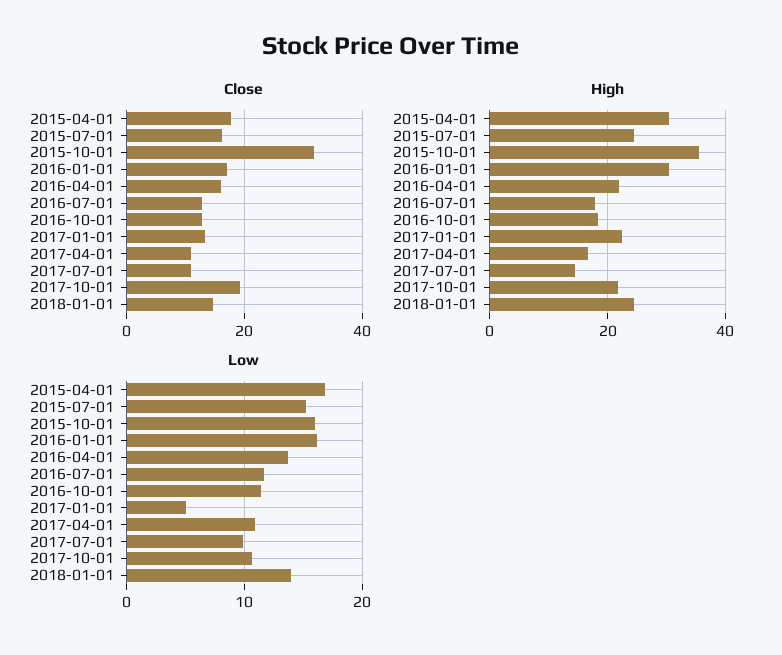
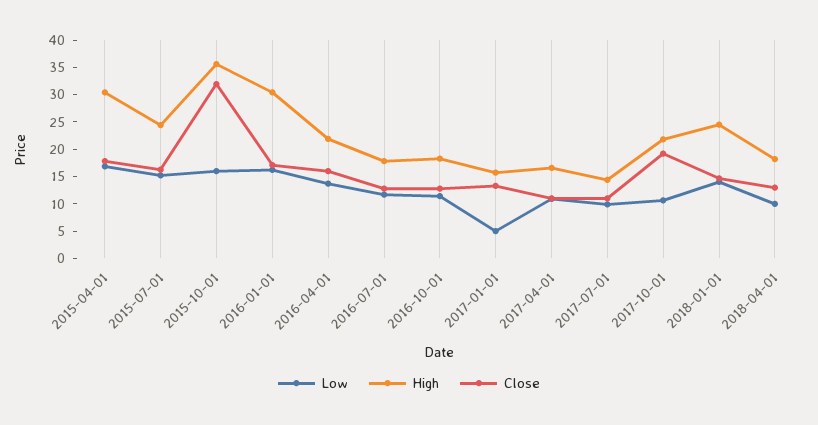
High, 2017-01-01: 22 -> 15
Low, 2018-04-01: none -> 10
High, 2018-04-01: none -> 17.5
Close, 2018-04-01: none -> 12.5

